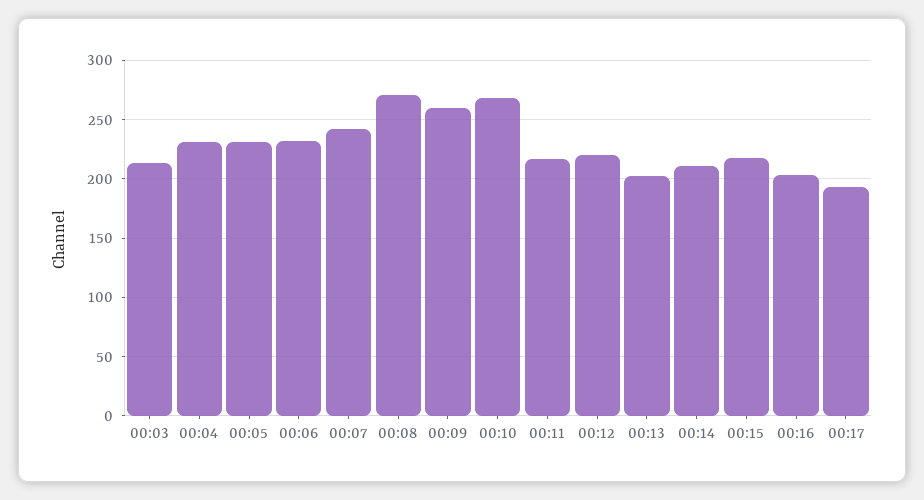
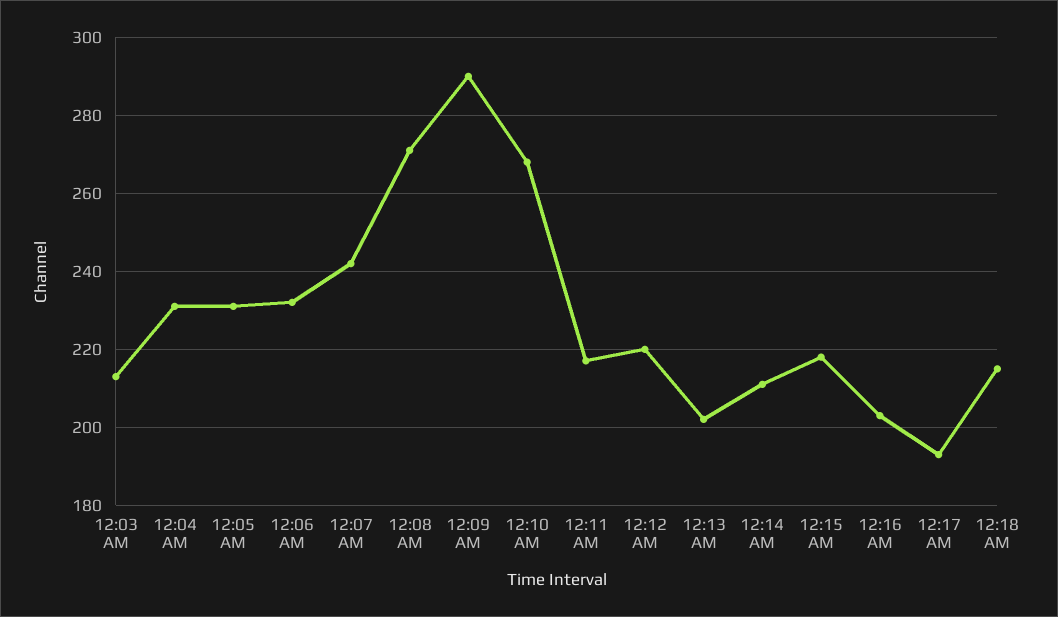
00:09: 260 -> 290
12:18 AM: none -> 215

